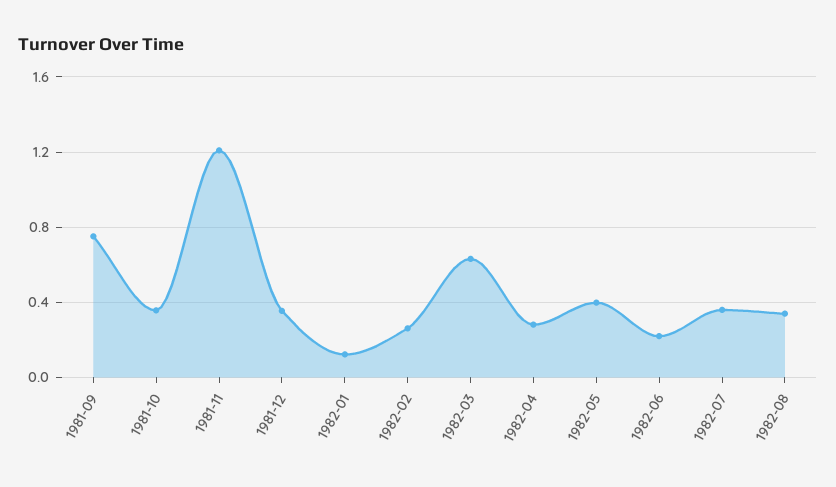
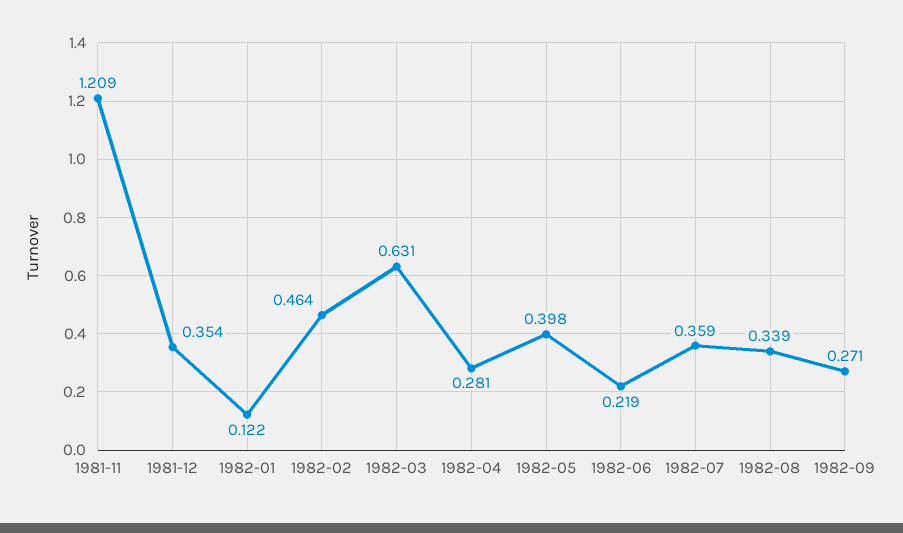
1981-09: 0.75 -> none
1981-10: 0.35 -> none
1982-02: 0.25 -> 0.464
1982-09: none -> 0.271

